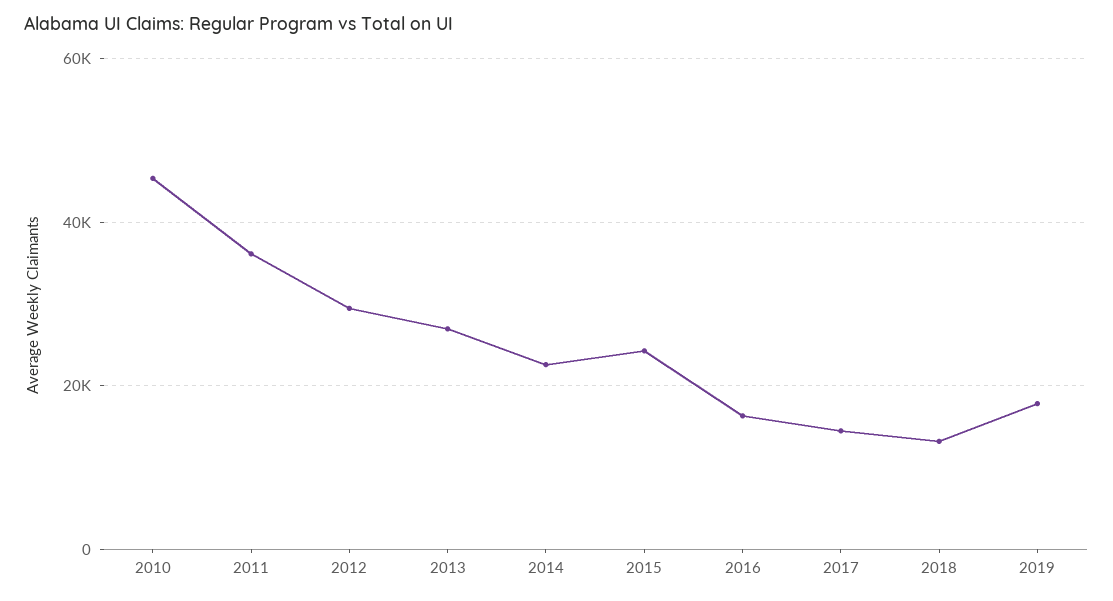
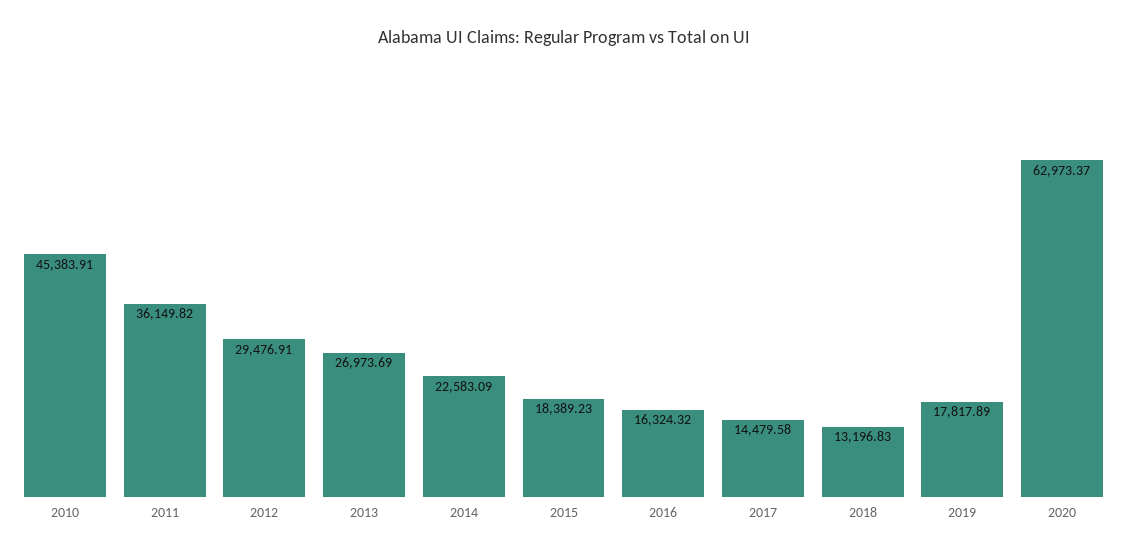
2015: 24000 -> 18389.23
2020: none -> 62973.37

